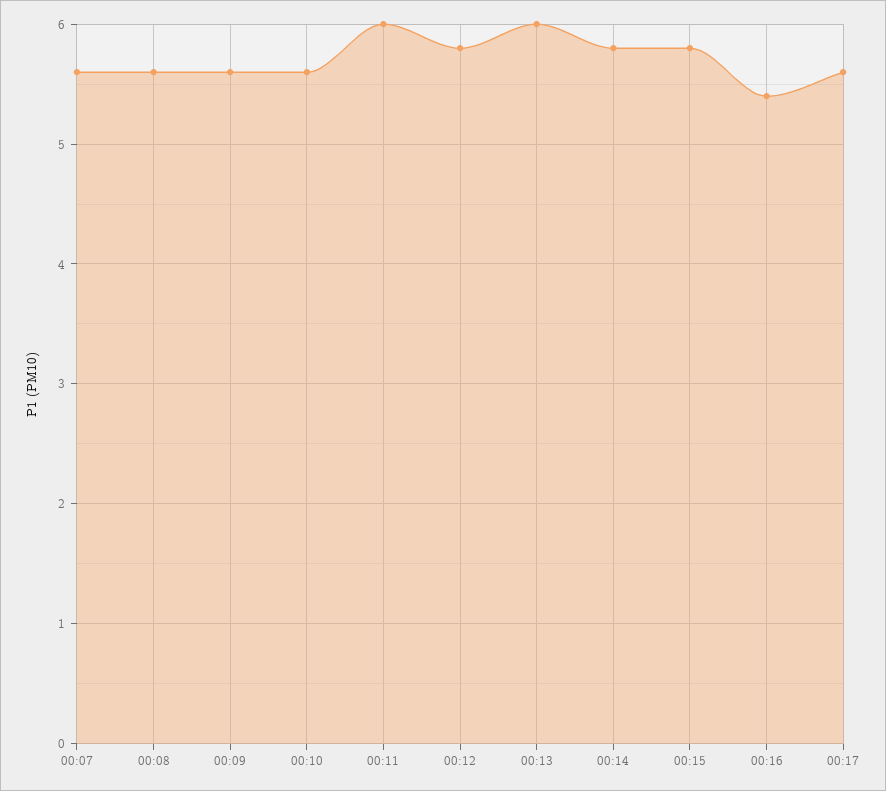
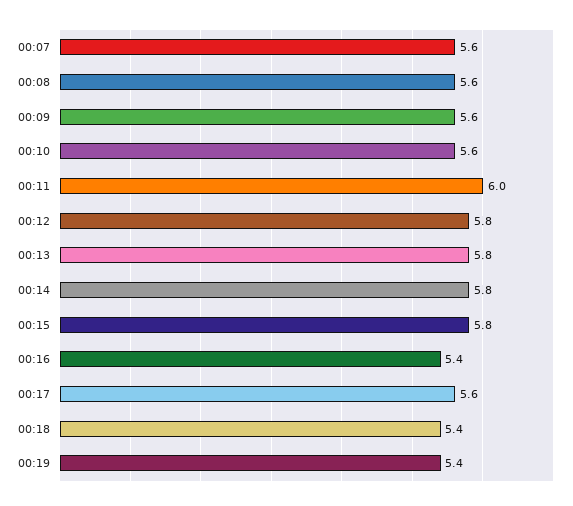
00:13: 6 -> 5.8
00:18: none -> 5.4
00:19: none -> 5.4

